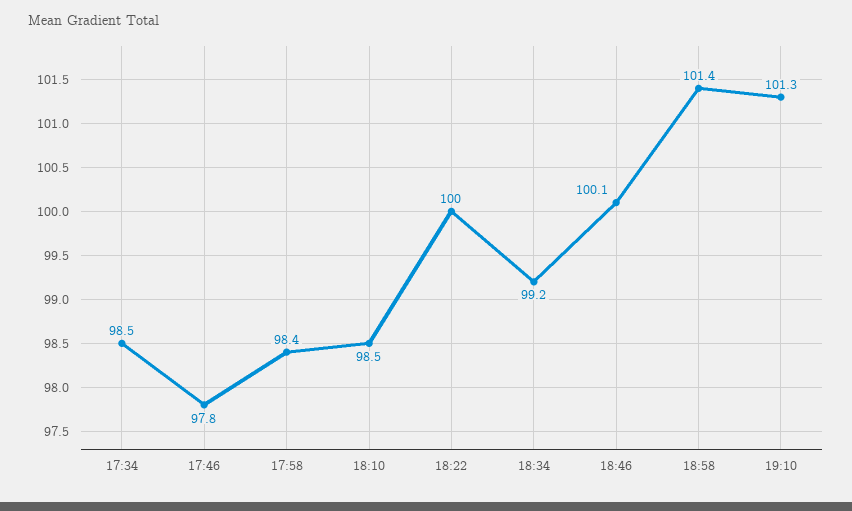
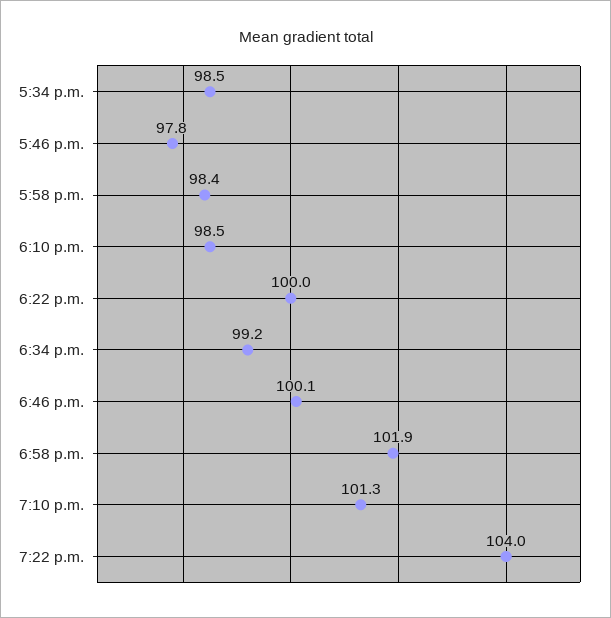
18:58: 101.4 -> 101.9
7:22 p.m.: none -> 104

